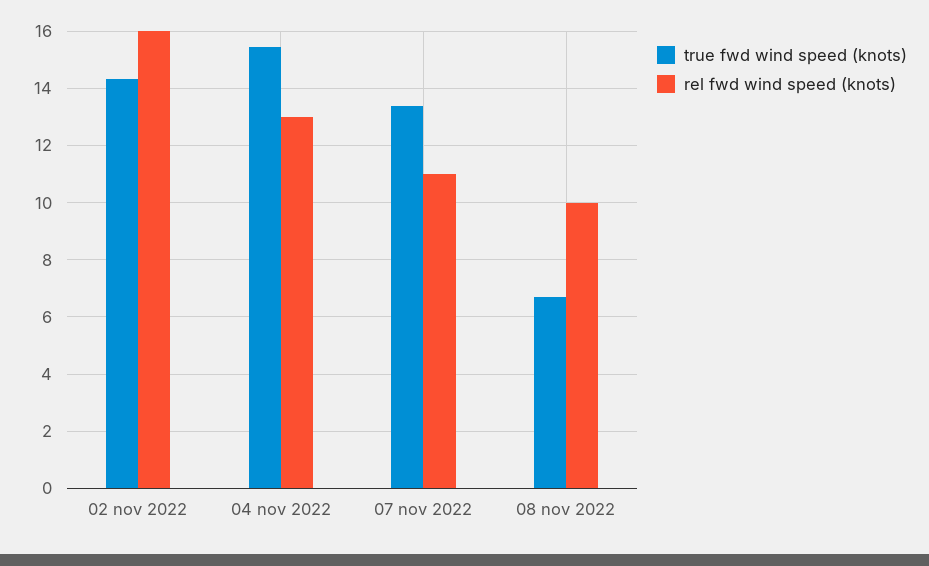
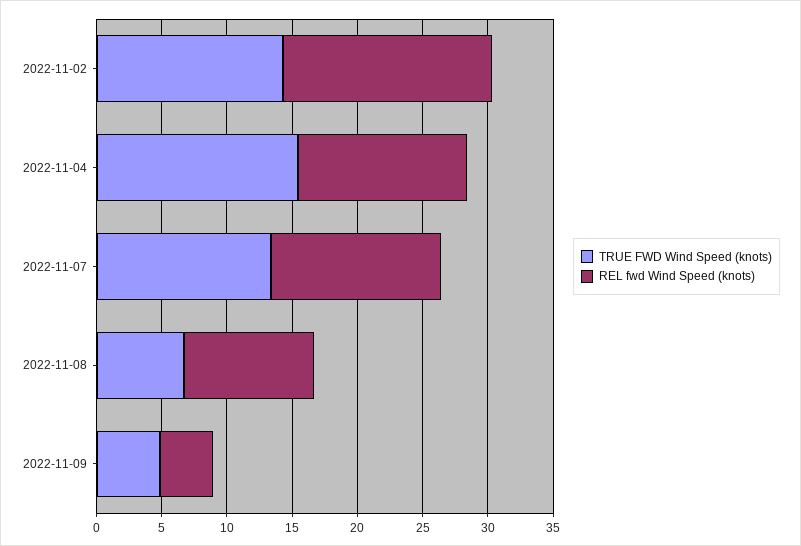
rel fwd wind speed (knots), 07 nov 2022: 11 -> 13
true fwd wind speed (knots), 2022-11-09: none -> 5
rel fwd wind speed (knots), 2022-11-09: none -> 4

